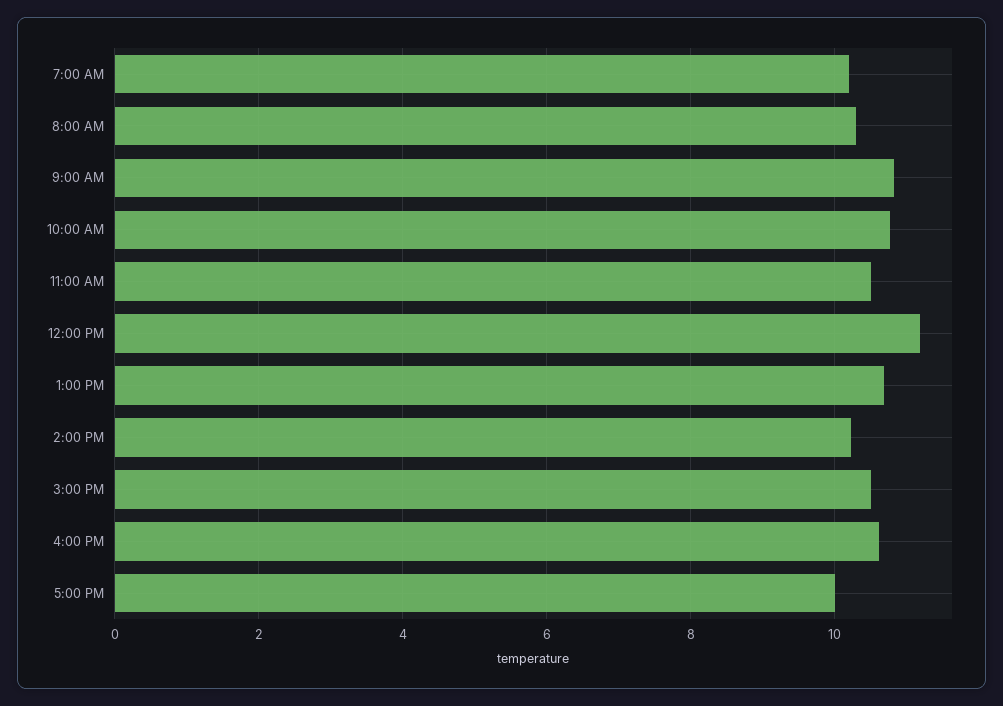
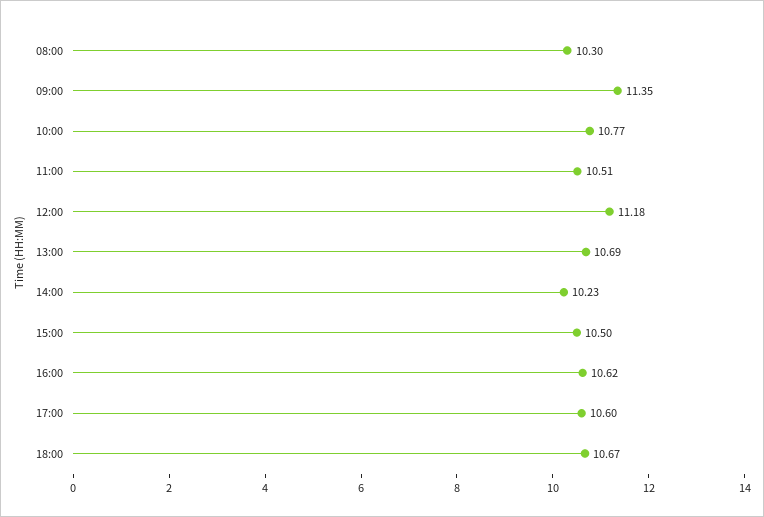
7:00 AM: 10.2 -> none
9:00 AM: 10.8 -> 11.35
5:00 PM: 10 -> 10.6
18:00: none -> 10.67

